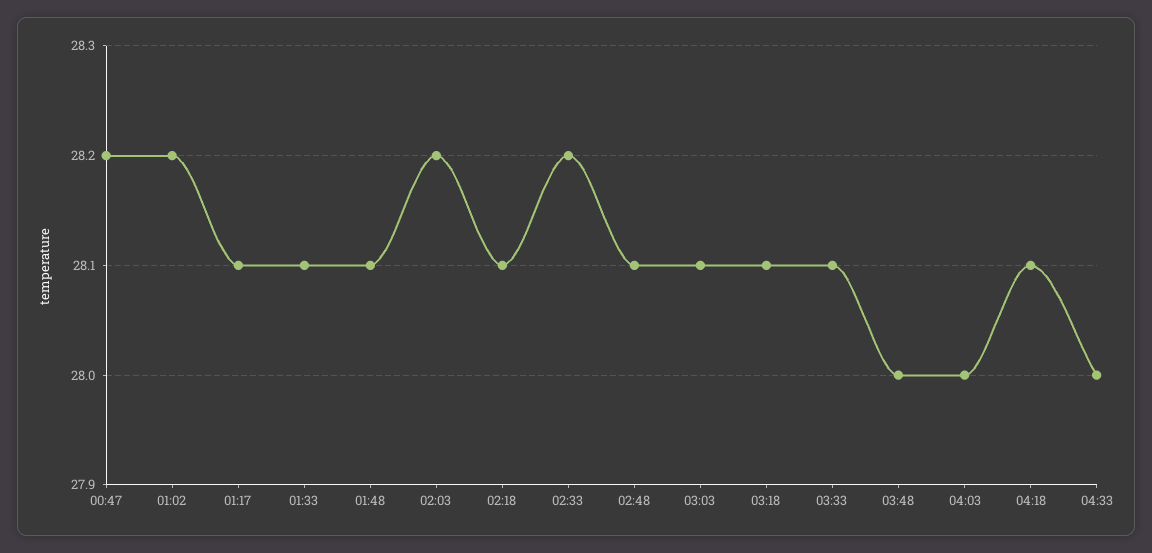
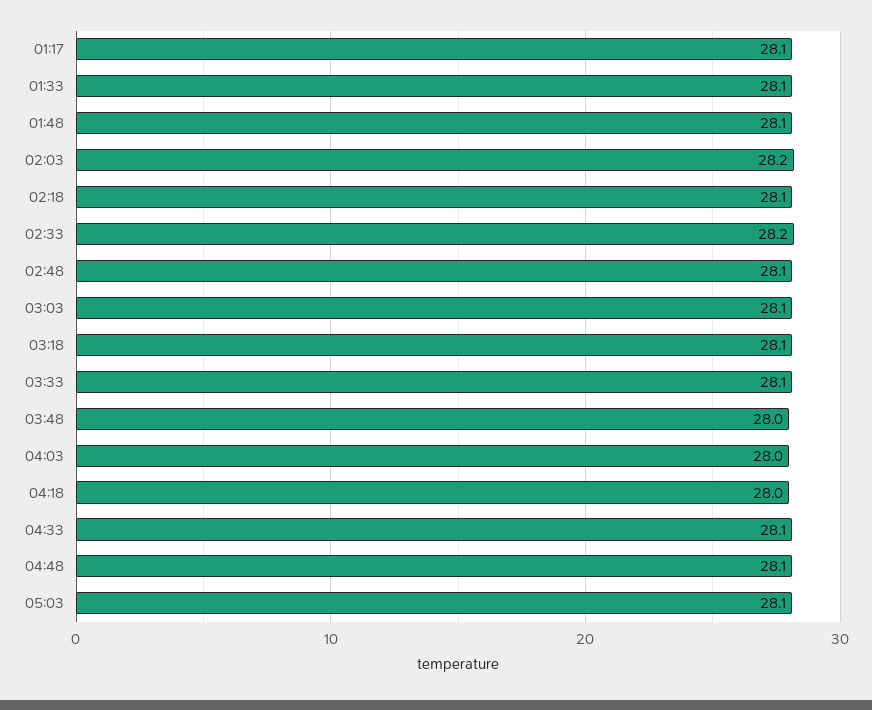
00:47: 28.2 -> none
01:02: 28.2 -> none
04:18: 28.1 -> 28
04:33: 28 -> 28.1
04:48: none -> 28.1
05:03: none -> 28.1

